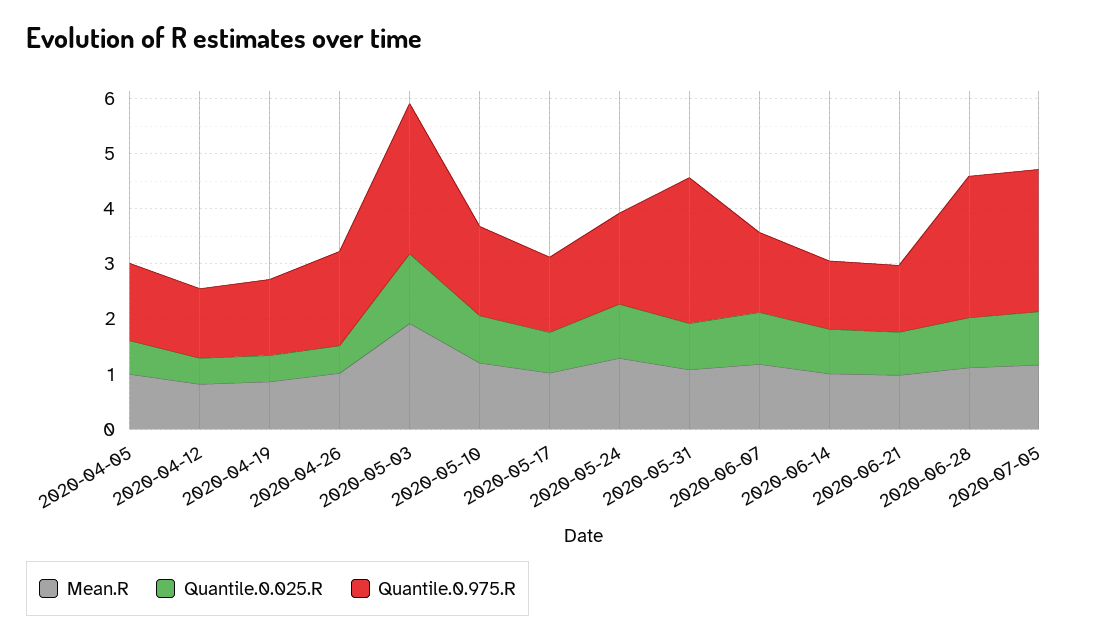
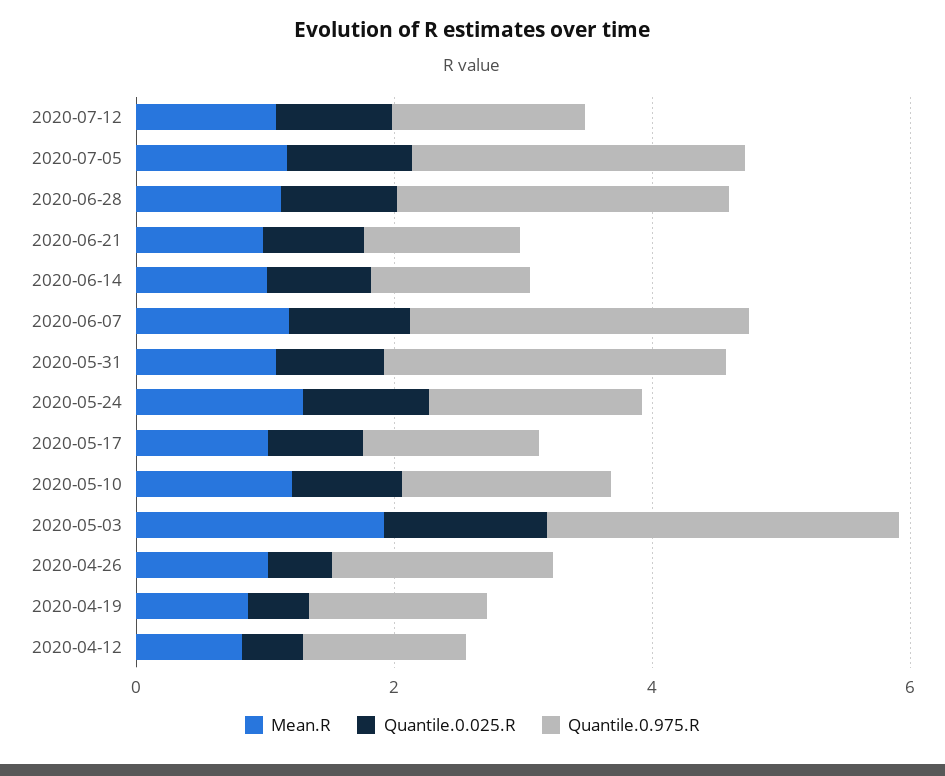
Mean.R, 2020-04-05: 1 -> none
Quantile.0.025.R, 2020-04-05: 0.6 -> none
Quantile.0.975.R, 2020-04-05: 1.4 -> none
Quantile.0.975.R, 2020-06-07: 1.4 -> 2.5
Mean.R, 2020-07-12: none -> 1
Quantile.0.025.R, 2020-07-12: none -> 1
Quantile.0.975.R, 2020-07-12: none -> 1.5

